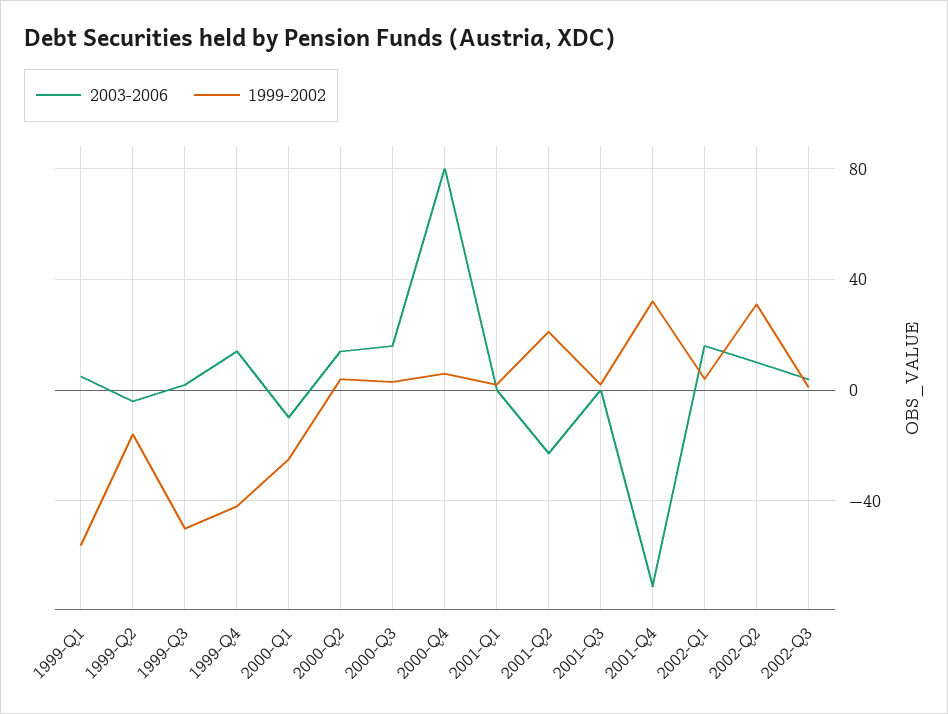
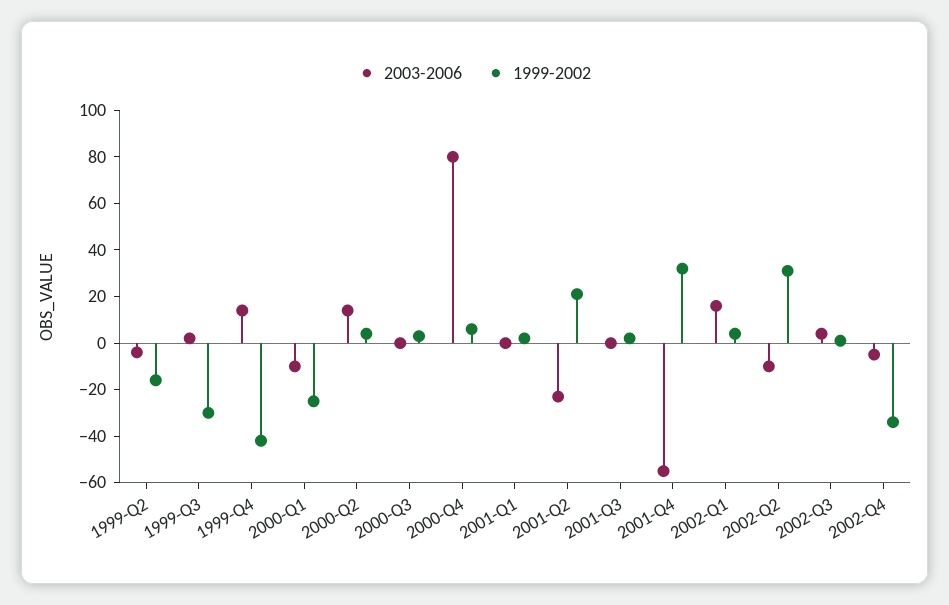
2003-2006, 1999-Q1: 5 -> none
1999-2002, 1999-Q1: -55 -> none
1999-2002, 1999-Q3: -50 -> -30
2003-2006, 2000-Q3: 15 -> 0
2003-2006, 2001-Q4: -70 -> -55
2003-2006, 2002-Q2: 10 -> -10
2003-2006, 2002-Q4: none -> -5
1999-2002, 2002-Q4: none -> -35

